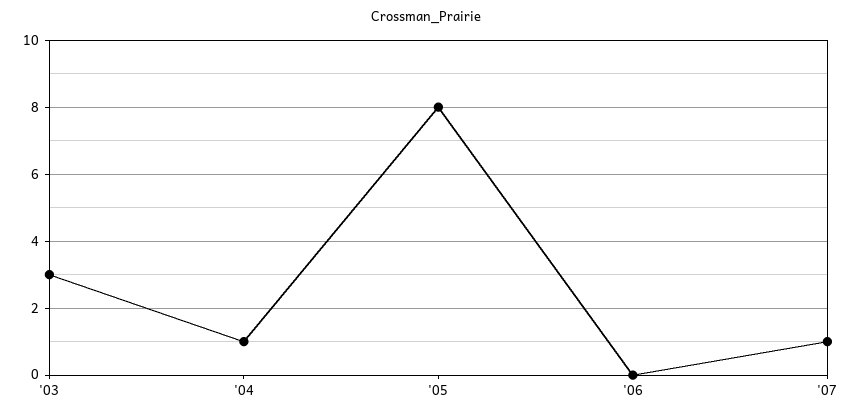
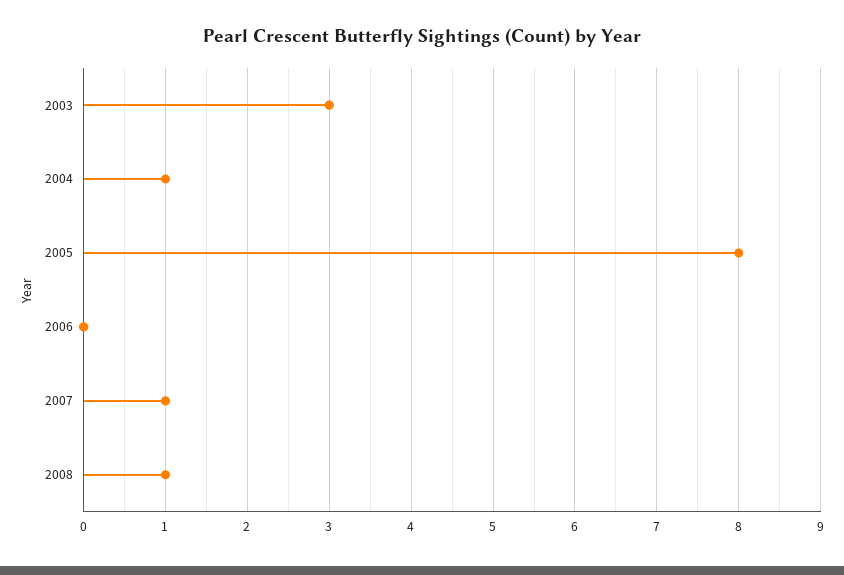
2008: none -> 1

